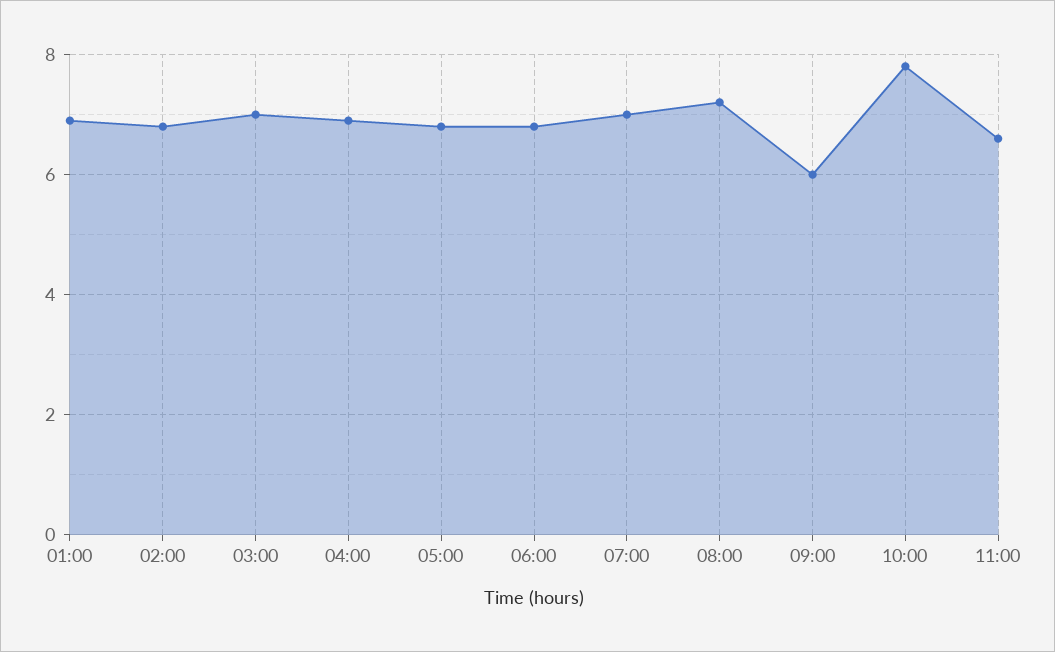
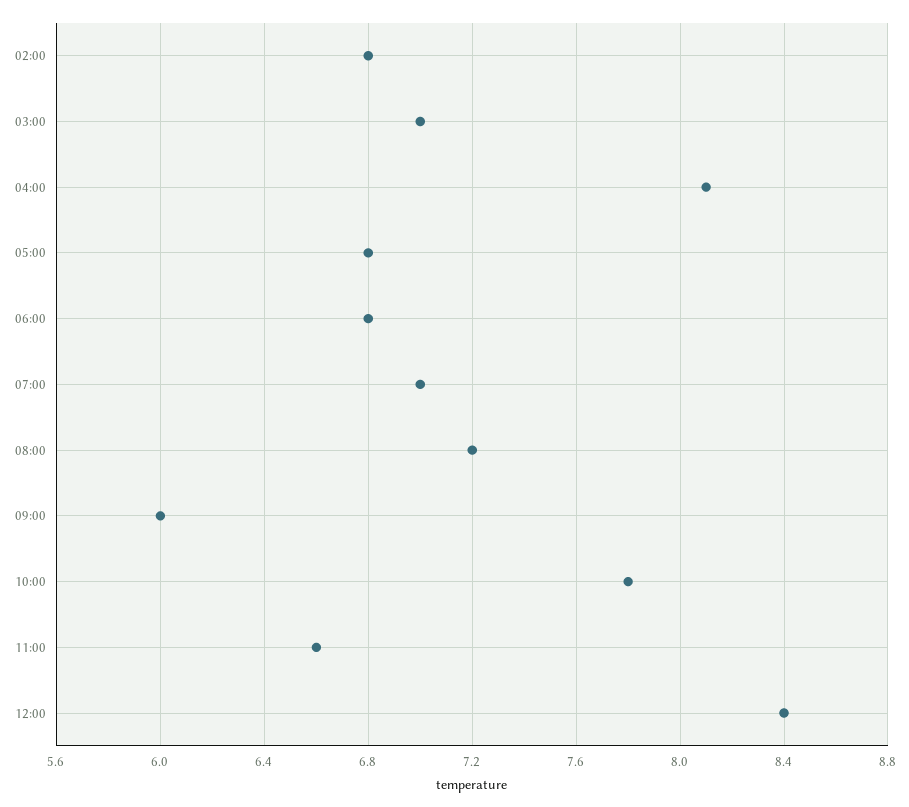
01:00: 7 -> none
04:00: 7 -> 8.1
12:00: none -> 8.4

